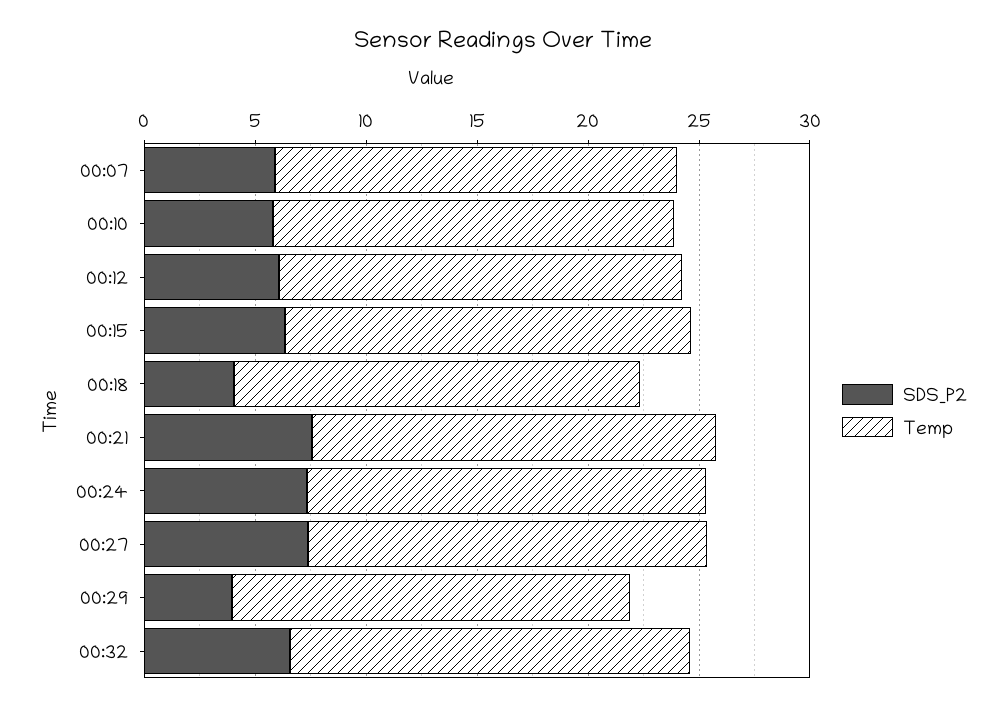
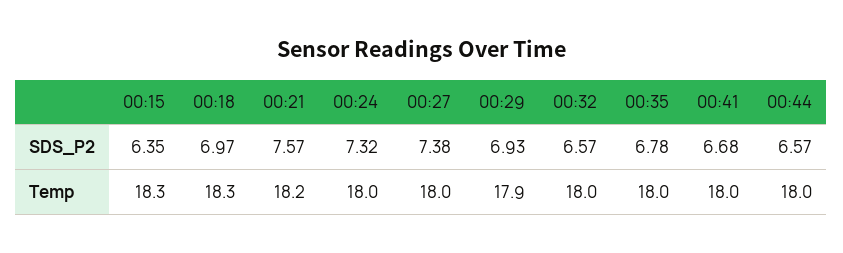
SDS_P2, 00:07: 6 -> none
Temp, 00:07: 18 -> none
SDS_P2, 00:10: 6 -> none
Temp, 00:10: 18 -> none
SDS_P2, 00:12: 6 -> none
Temp, 00:12: 18 -> none
SDS_P2, 00:18: 4 -> 6.97
SDS_P2, 00:29: 4 -> 6.93
SDS_P2, 00:35: none -> 6.78
SDS_P2, 00:41: none -> 6.68
SDS_P2, 00:44: none -> 6.57
Temp, 00:35: none -> 18
Temp, 00:41: none -> 18
Temp, 00:44: none -> 18

